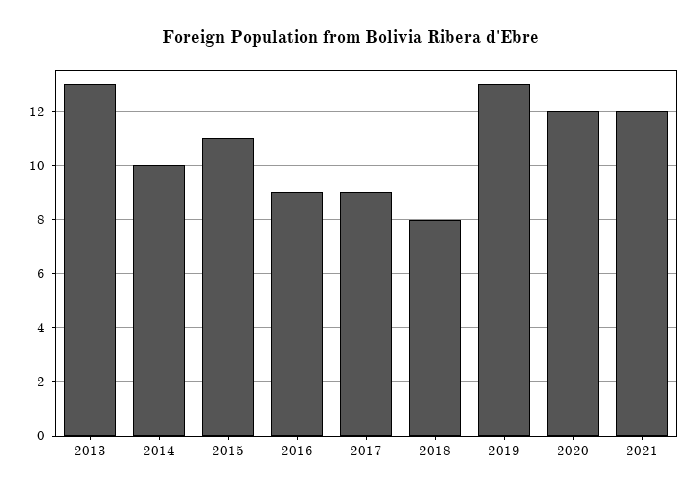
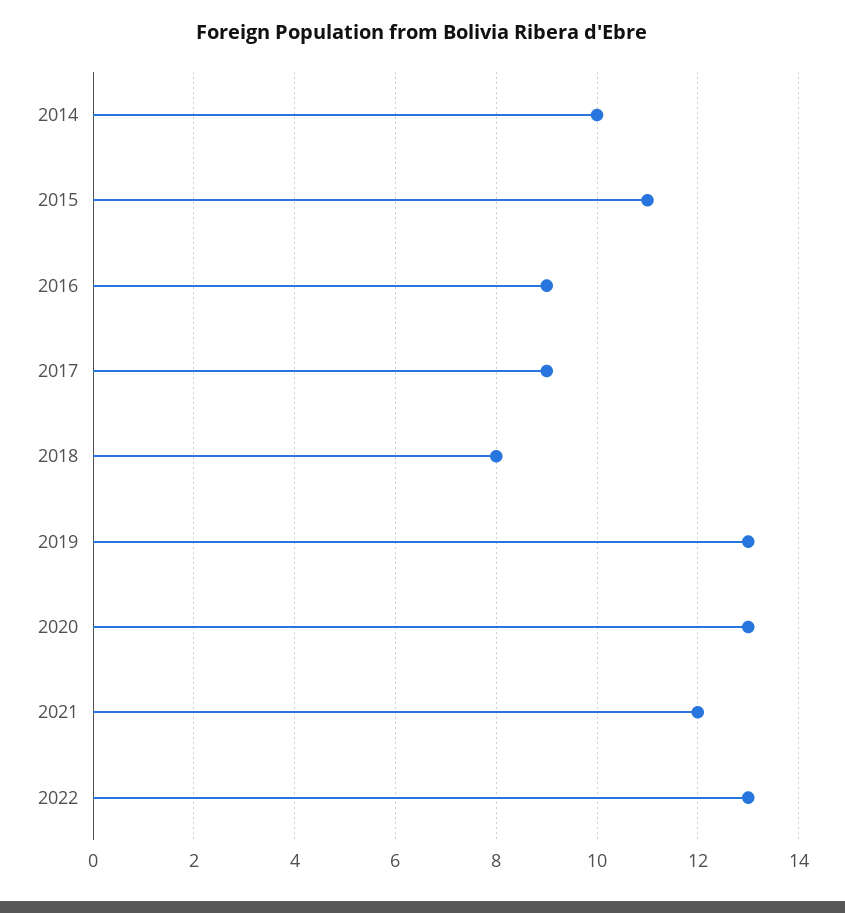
2013: 13 -> none
2020: 12 -> 13
2022: none -> 13

